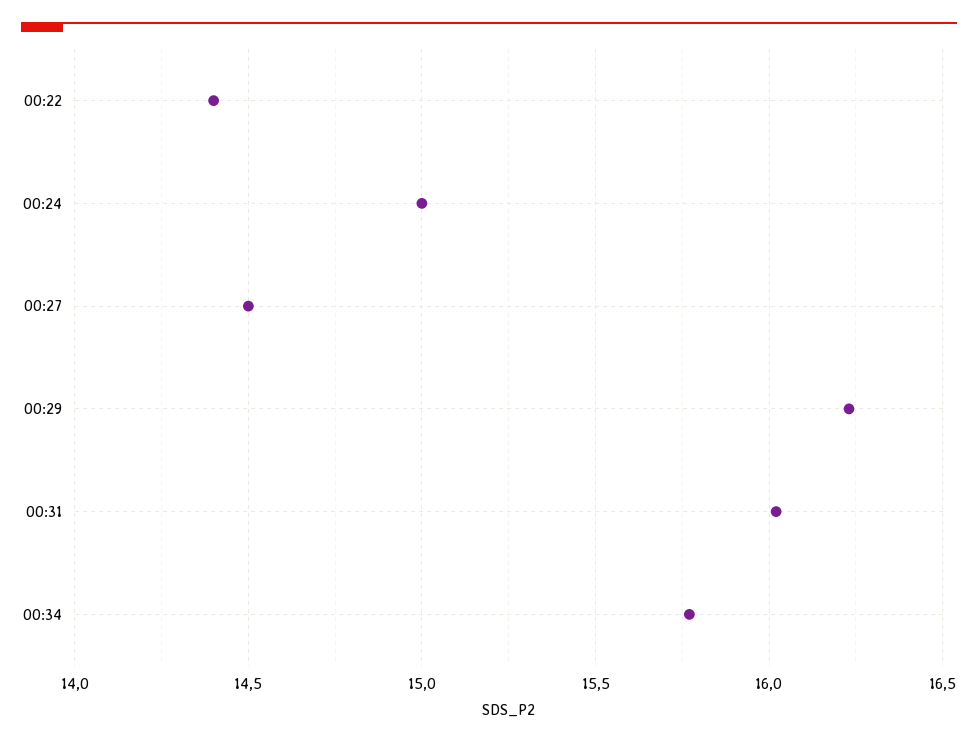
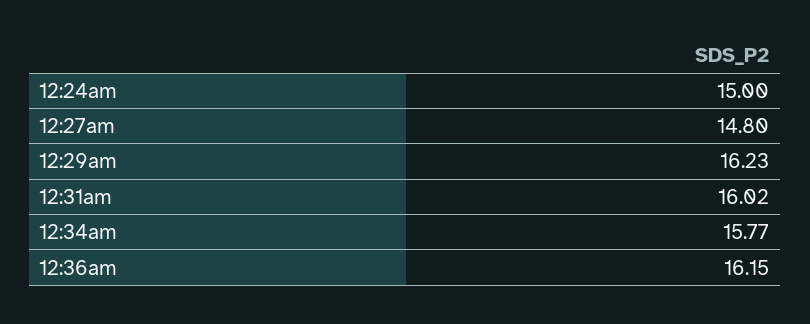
00:22: 14.4 -> none
00:27: 14.5 -> 14.8
12:36am: none -> 16.15

